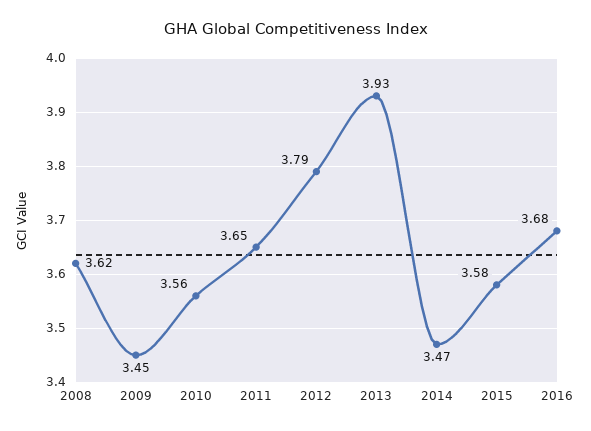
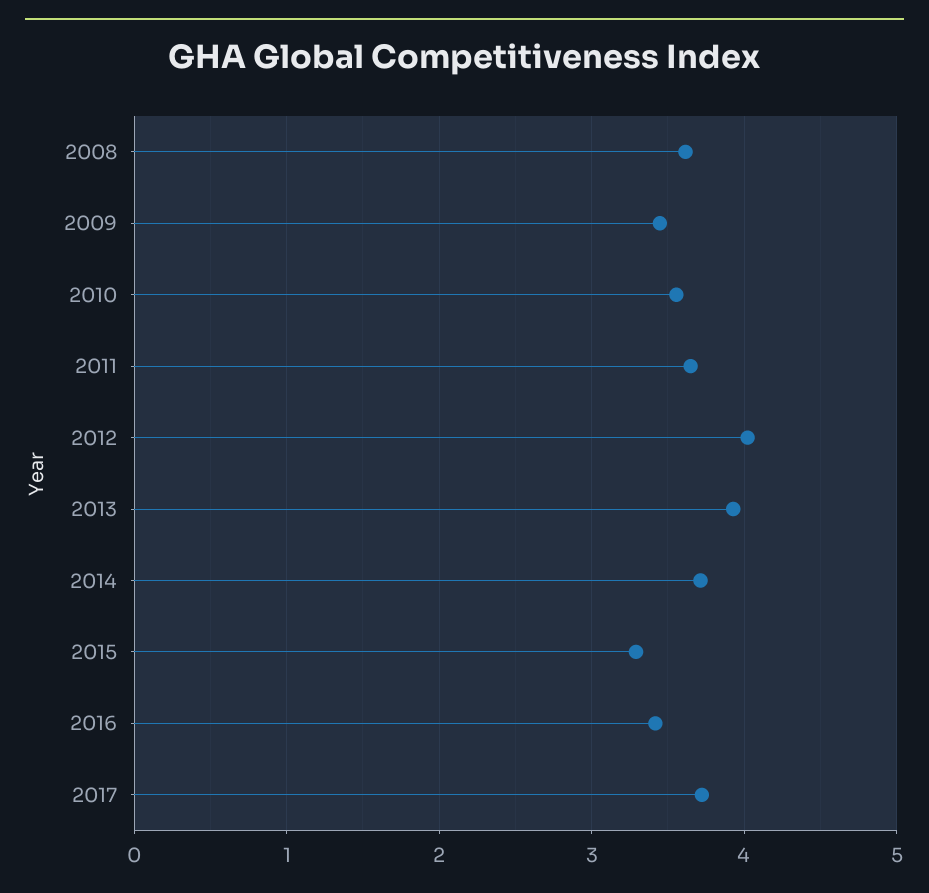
2012: 3.79 -> 4
2014: 3.47 -> 3.7
2015: 3.58 -> 3.3
2016: 3.68 -> 3.4
2017: none -> 3.7

